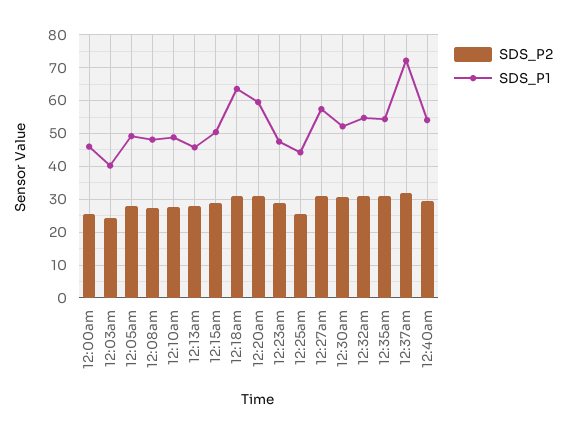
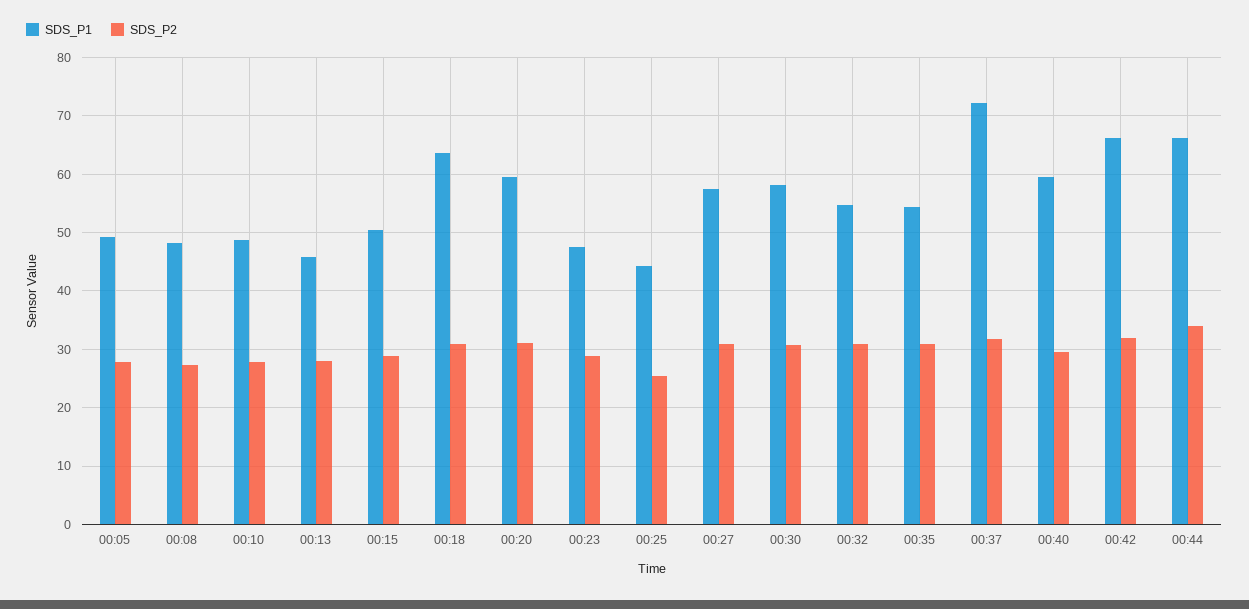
SDS_P2, 12:00am: 26 -> none
SDS_P1, 12:00am: 46 -> none
SDS_P2, 12:03am: 24 -> none
SDS_P1, 12:03am: 40 -> none
SDS_P1, 12:30am: 52 -> 58
SDS_P1, 12:40am: 54 -> 60
SDS_P1, 00:42: none -> 66
SDS_P2, 00:42: none -> 32
SDS_P1, 00:44: none -> 66
SDS_P2, 00:44: none -> 34

